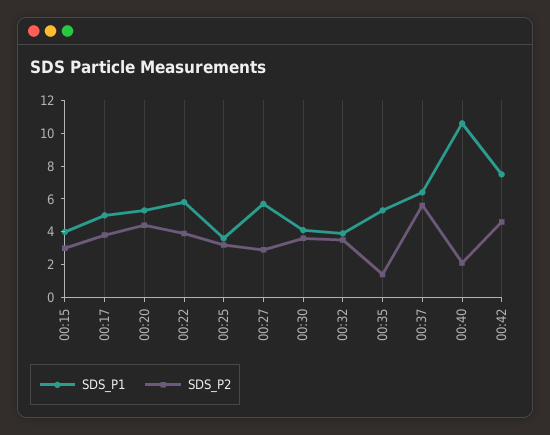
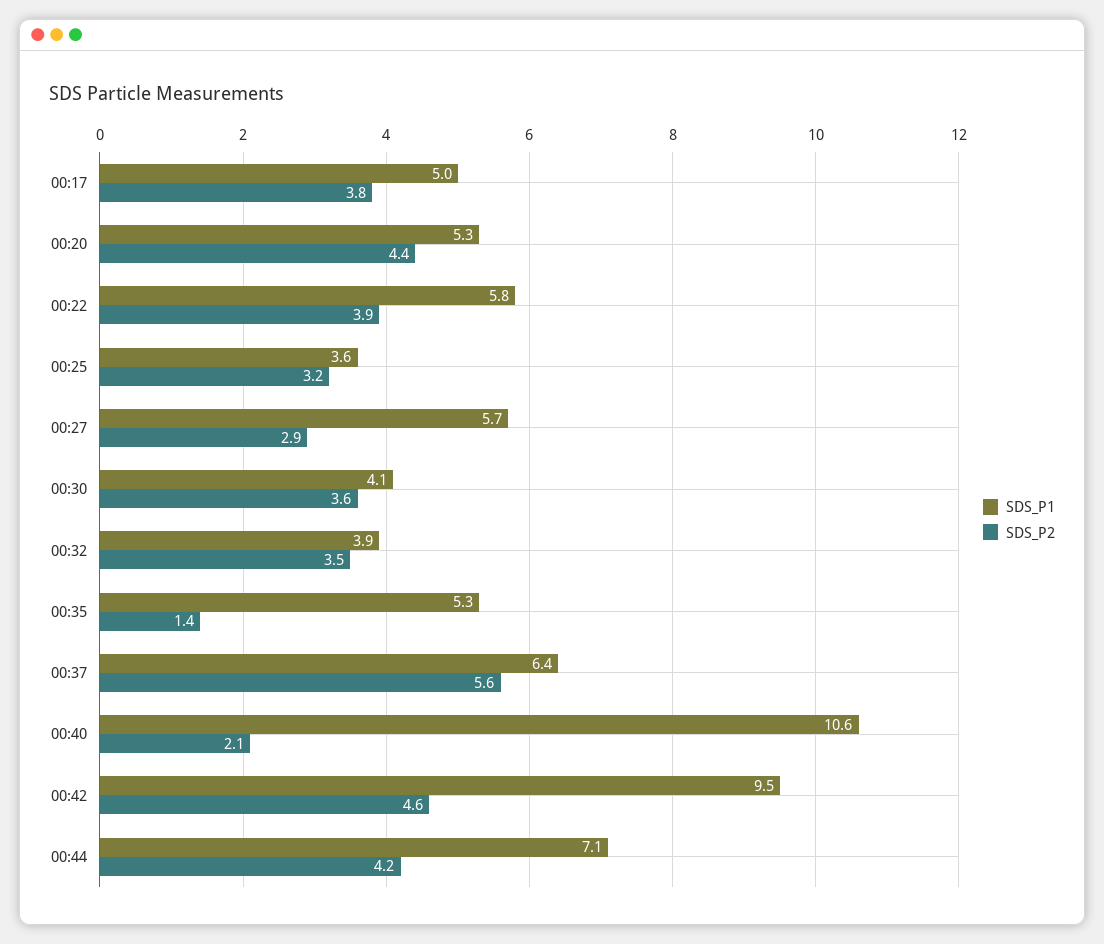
SDS_P1, 00:15: 4 -> none
SDS_P2, 00:15: 3 -> none
SDS_P1, 00:42: 7.5 -> 9.5
SDS_P1, 00:44: none -> 7.1
SDS_P2, 00:44: none -> 4.2

